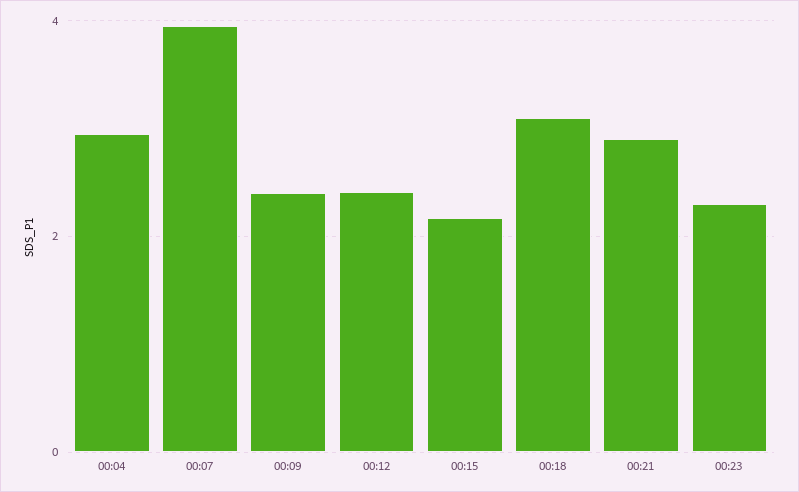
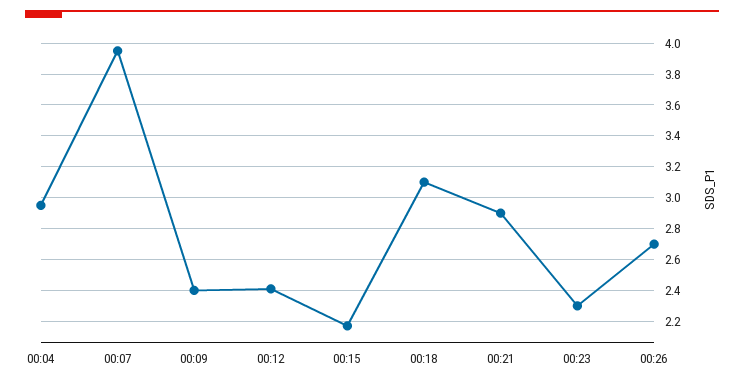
00:26: none -> 2.7

